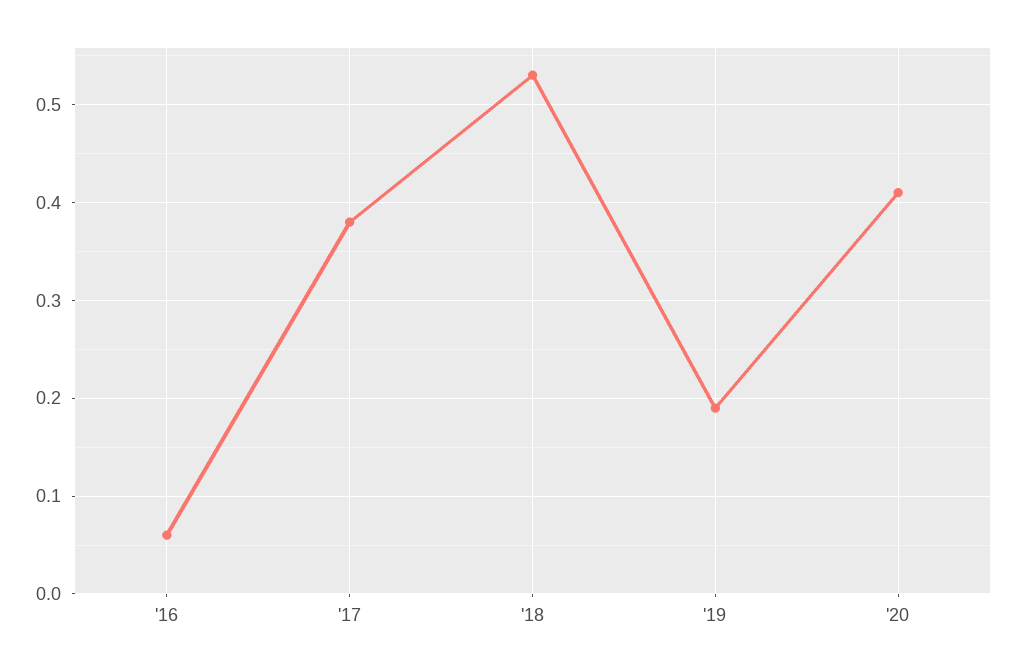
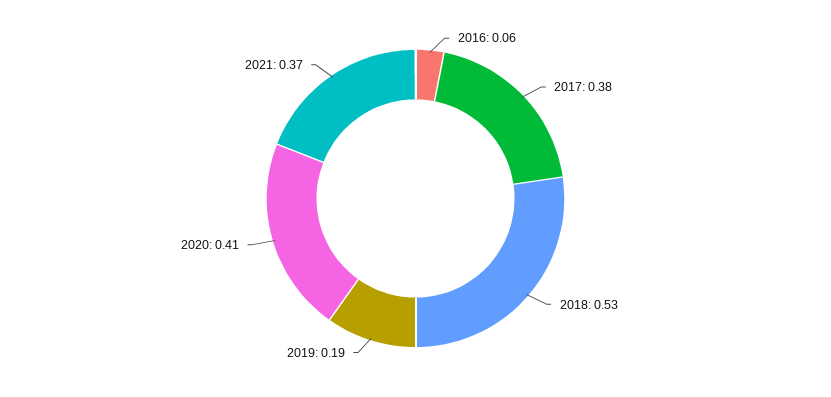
2021: none -> 0.37

